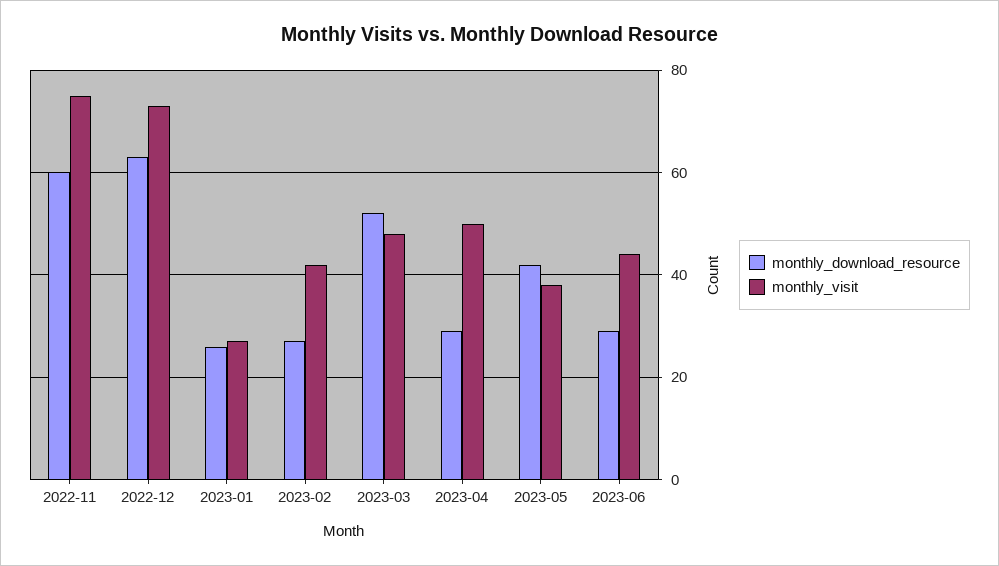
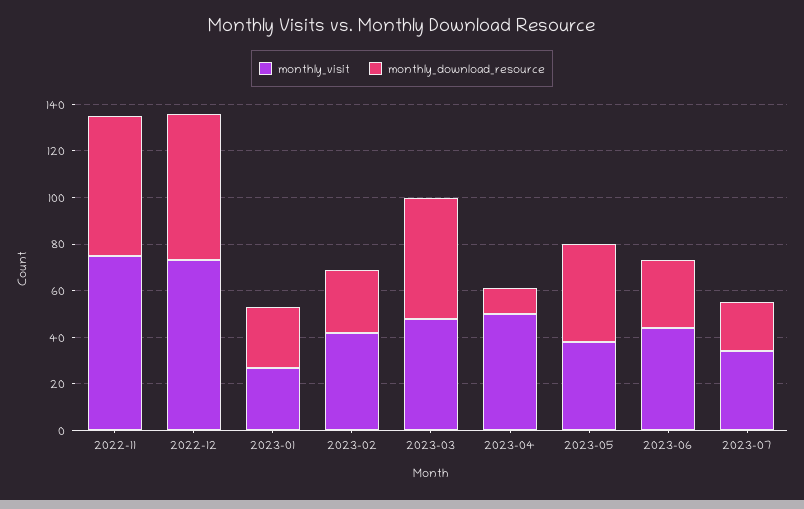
monthly_download_resource, 2023-04: 30 -> 10
monthly_visit, 2023-07: none -> 35
monthly_download_resource, 2023-07: none -> 20

